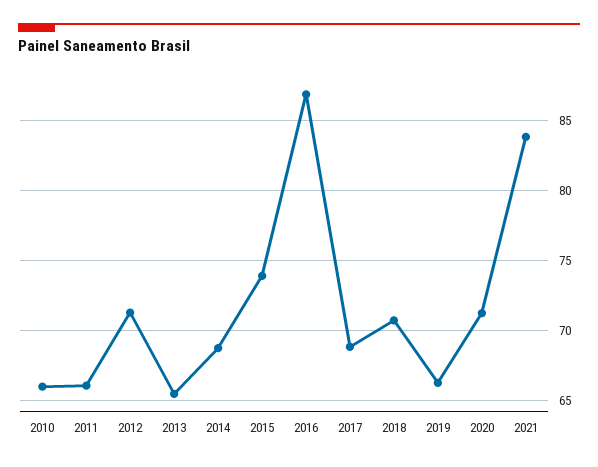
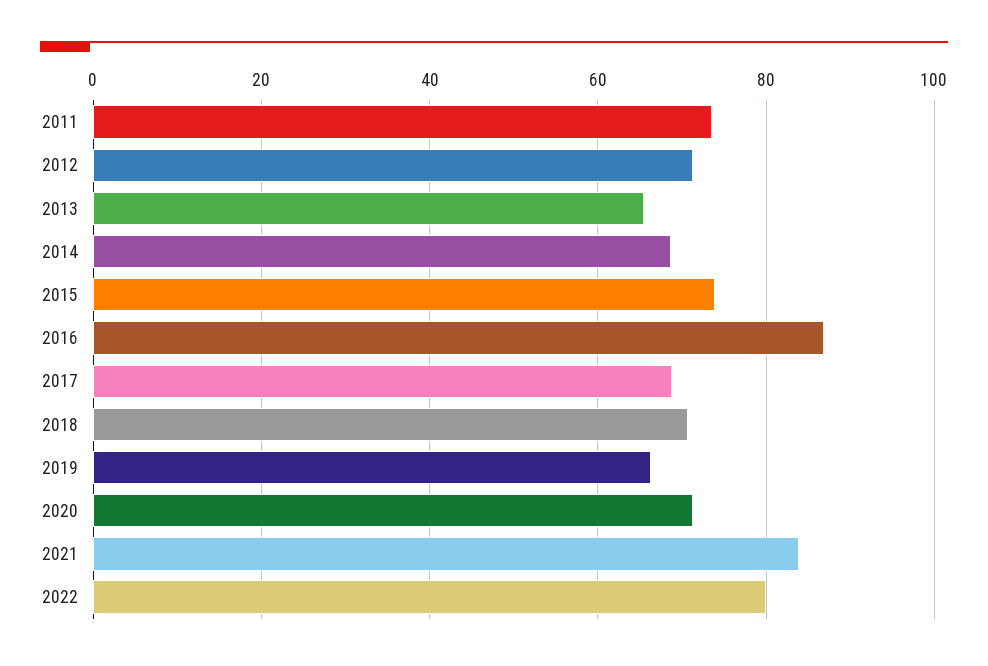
2010: 66 -> none
2011: 66 -> 74
2022: none -> 80

